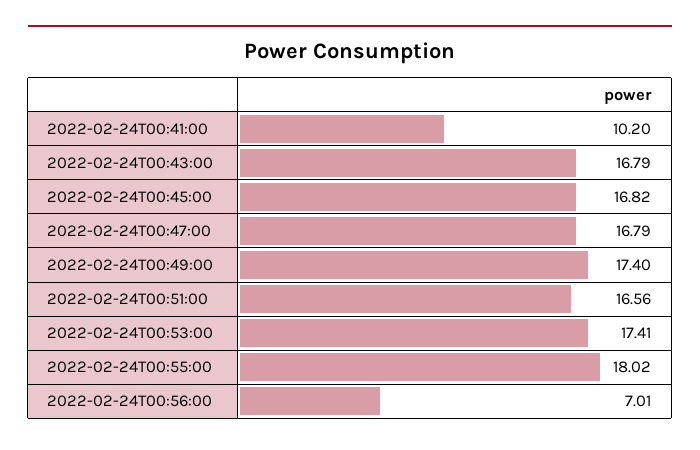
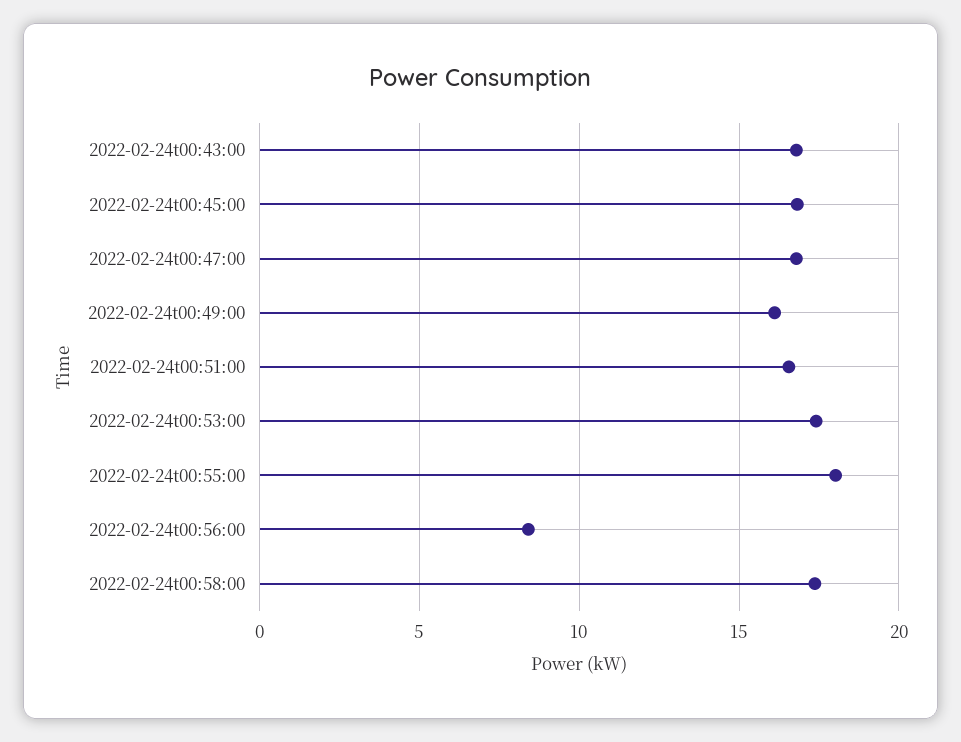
2022-02-24T00:41:00: 10.2 -> none
2022-02-24T00:49:00: 17.4 -> 16
2022-02-24T00:56:00: 7.01 -> 8.5
2022-02-24t00:58:00: none -> 17.5

